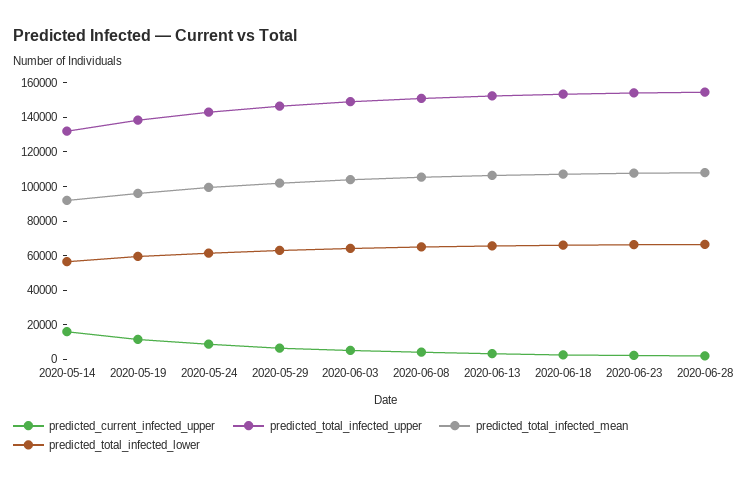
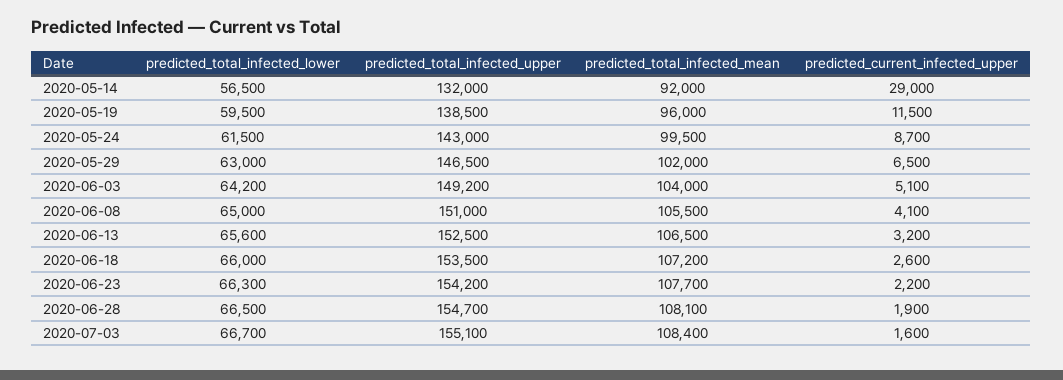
predicted_current_infected_upper, 2020-05-14: 15000 -> 29000
predicted_total_infected_lower, 2020-07-03: none -> 66700
predicted_total_infected_upper, 2020-07-03: none -> 155100
predicted_total_infected_mean, 2020-07-03: none -> 108400
predicted_current_infected_upper, 2020-07-03: none -> 1600

